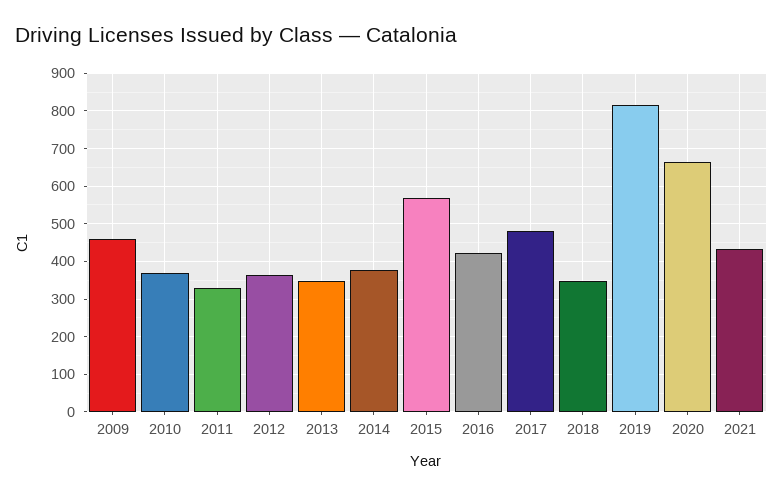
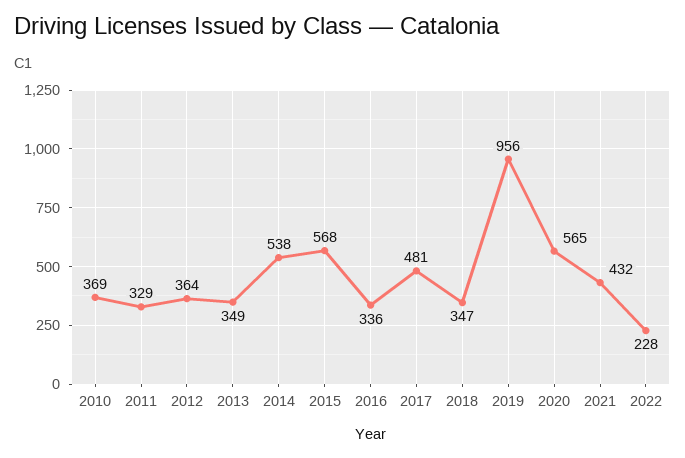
2009: 460 -> none
2014: 380 -> 538
2016: 420 -> 336
2019: 820 -> 956
2020: 660 -> 565
2022: none -> 228

